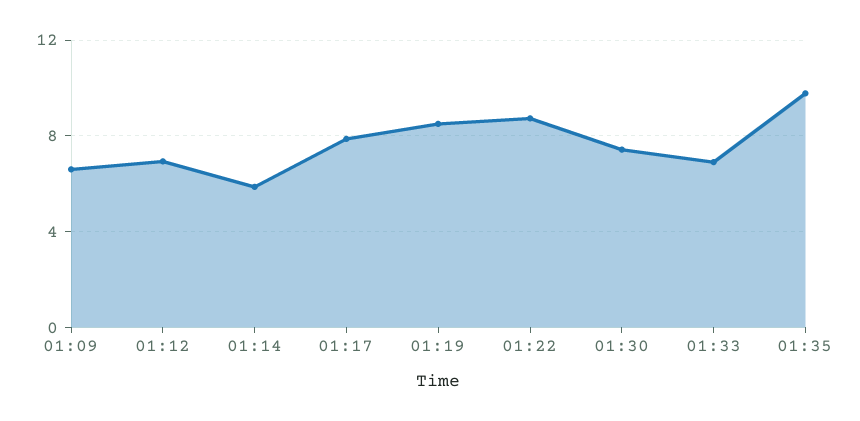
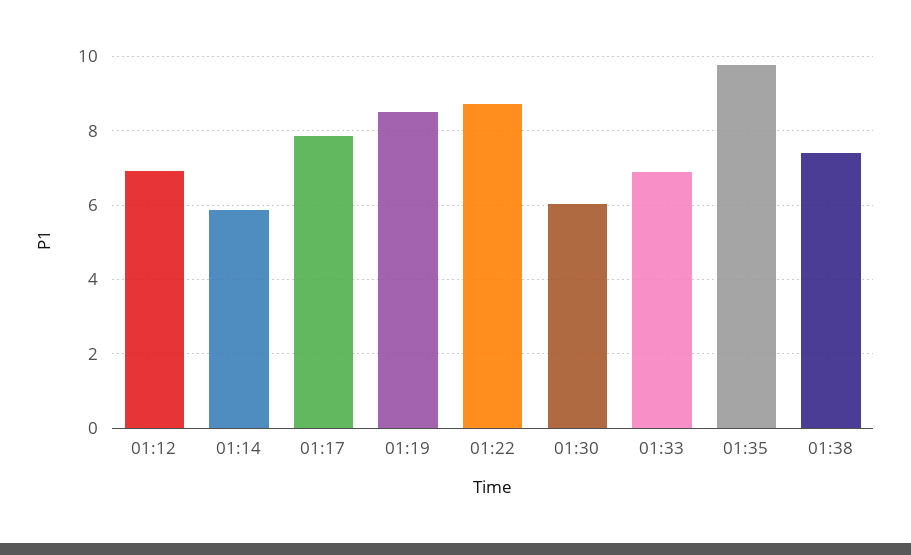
01:09: 6.5 -> none
01:30: 7.5 -> 6
01:38: none -> 7.4

